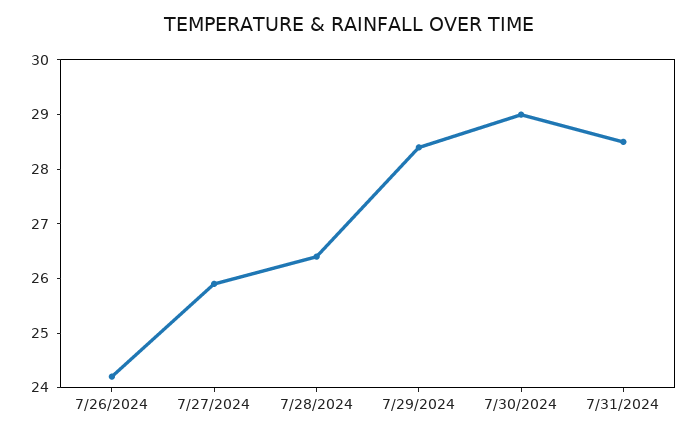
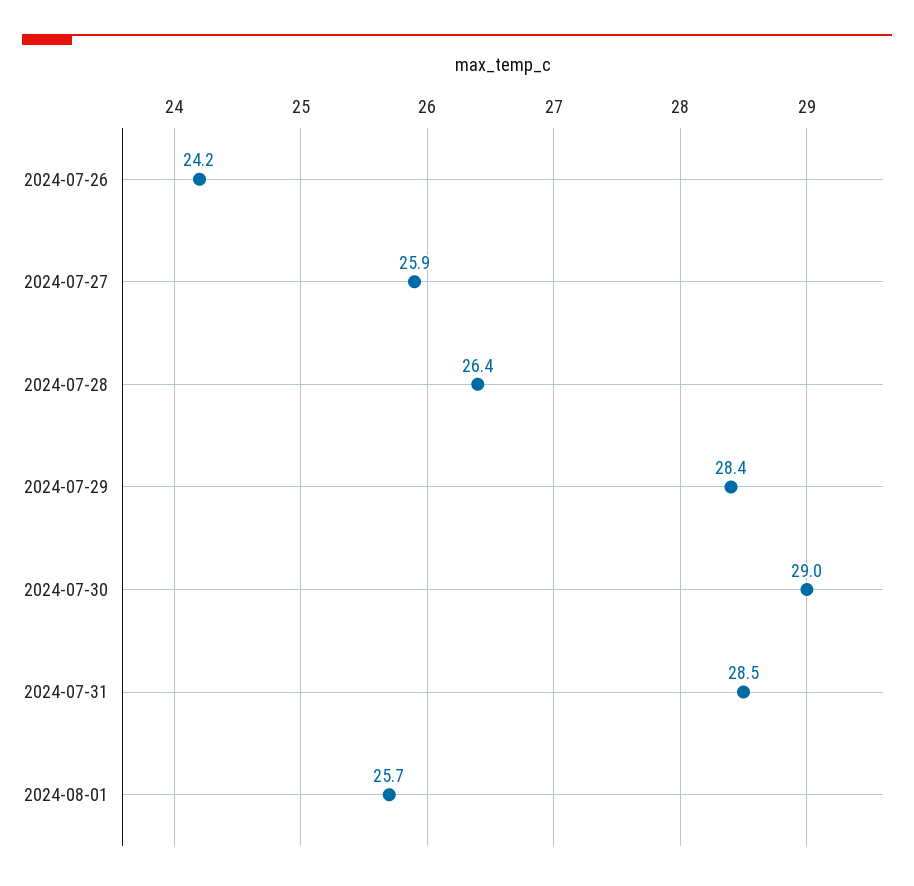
2024-08-01: none -> 25.7

